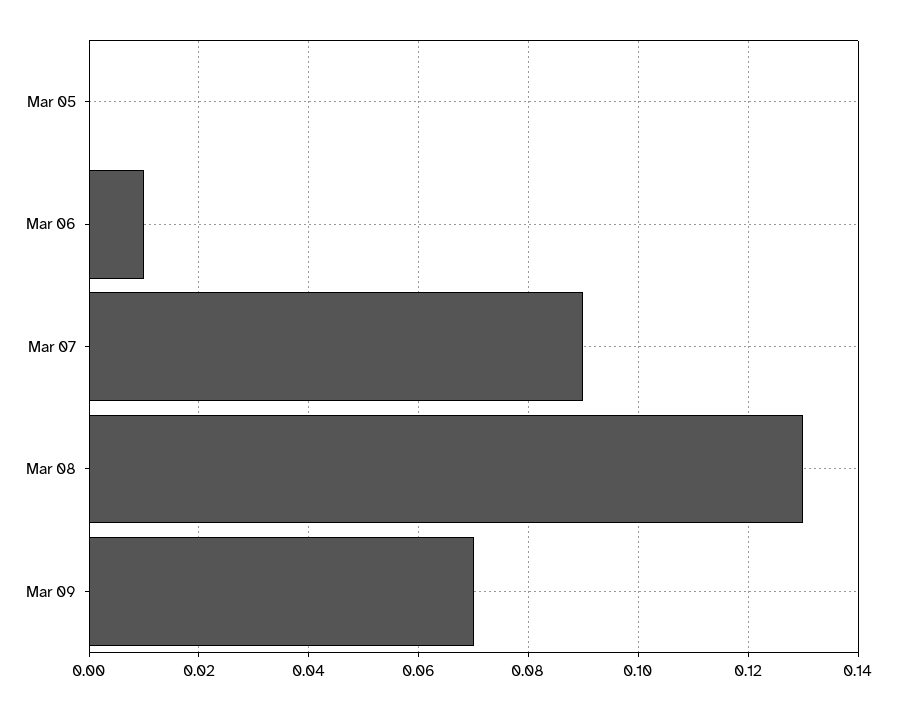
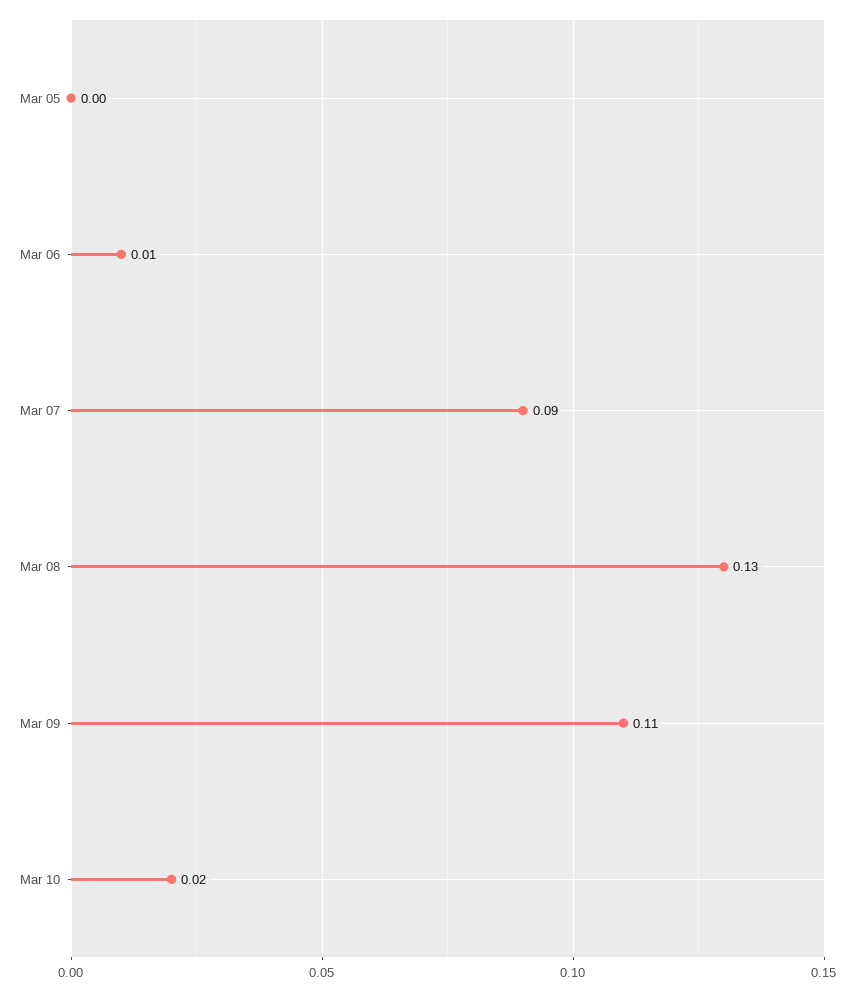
Mar 09: 0.07 -> 0.11
Mar 10: none -> 0.02

